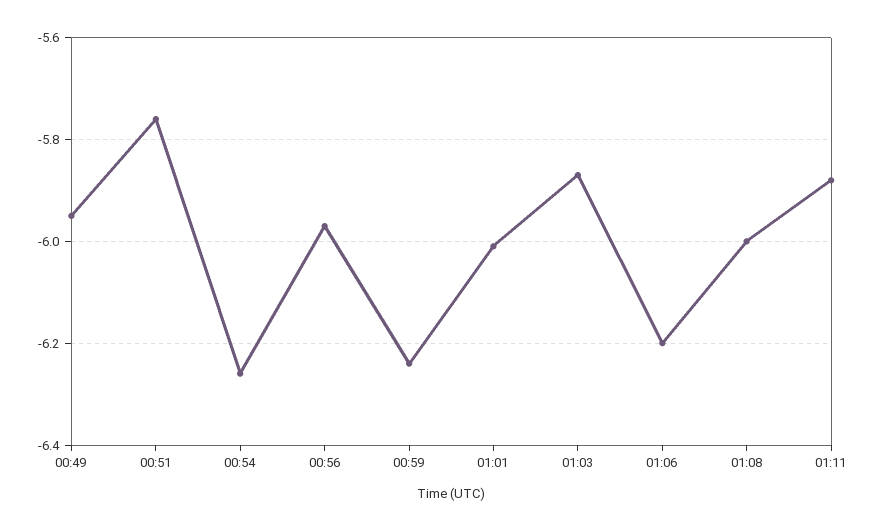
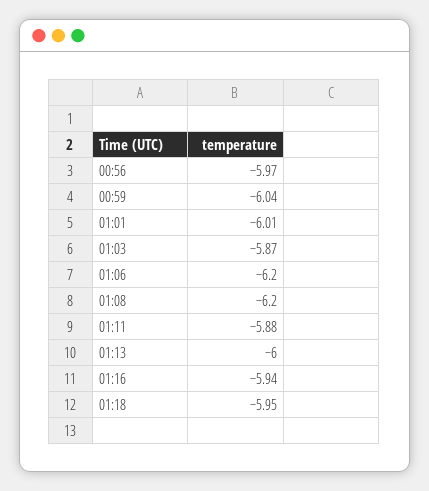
00:49: -5.95 -> none
00:51: -5.75 -> none
00:54: -6.25 -> none
00:59: -6.25 -> -6.04
01:08: -6 -> -6.2
01:13: none -> -6
01:16: none -> -5.94
01:18: none -> -5.95

